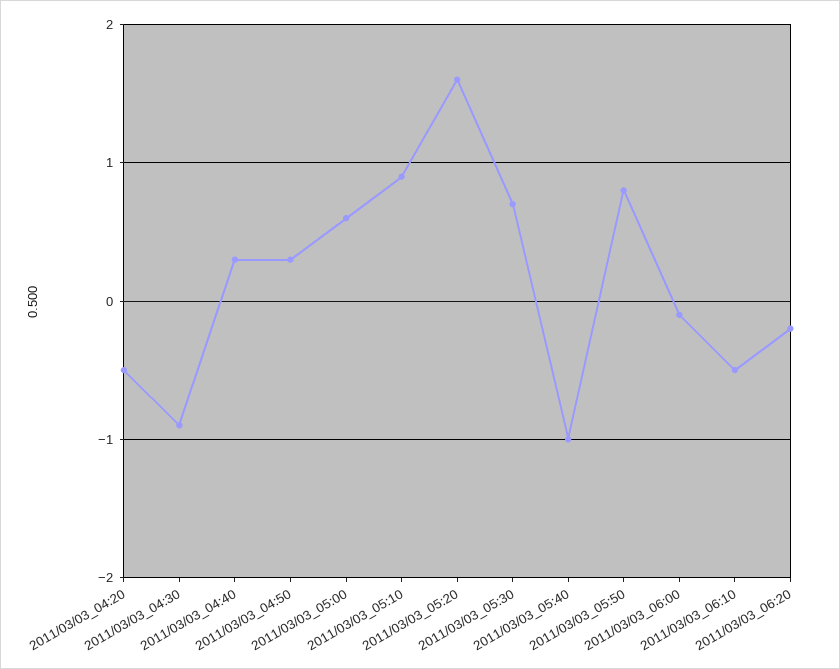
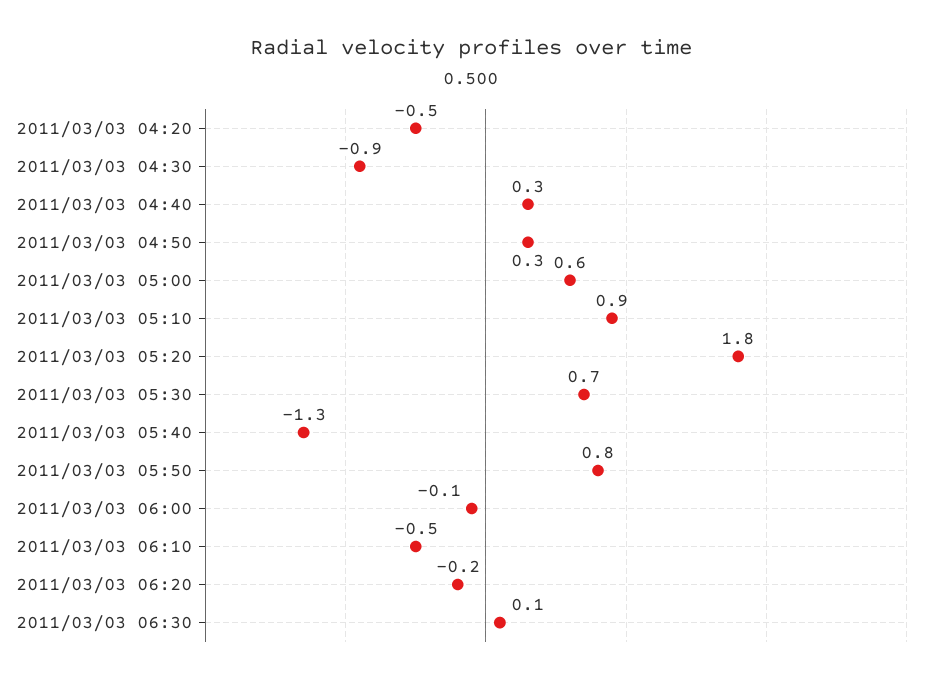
2011/03/03_05:20: 1.6 -> 1.8
2011/03/03_05:40: -1 -> -1.3
2011/03/03 06:30: none -> 0.1

